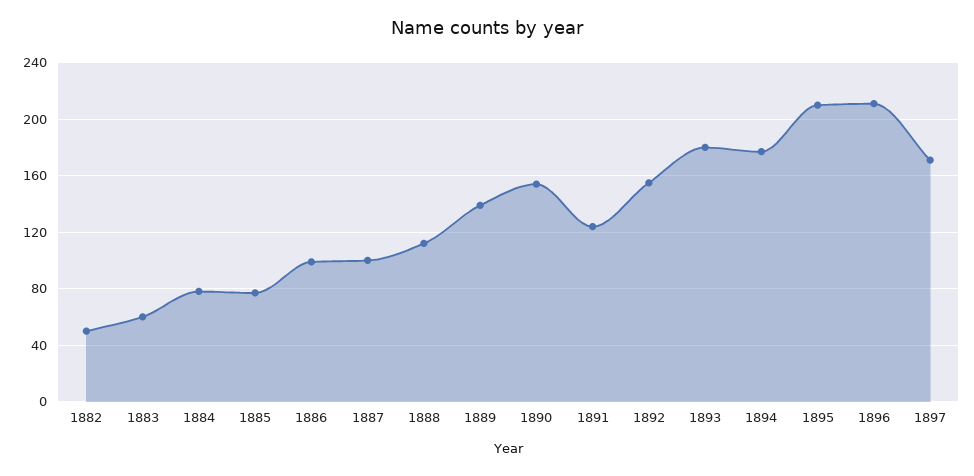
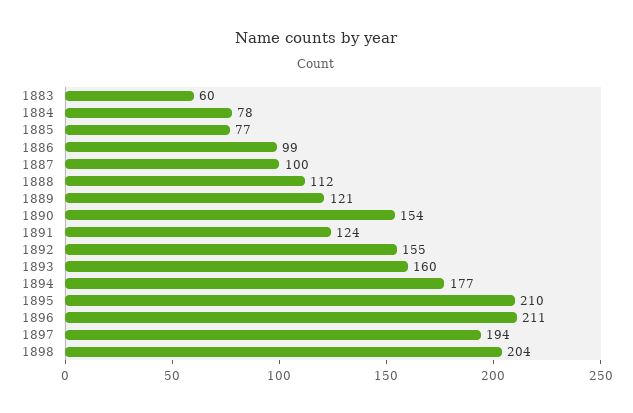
1882: 50 -> none
1889: 140 -> 121
1893: 180 -> 160
1897: 170 -> 194
1898: none -> 204

